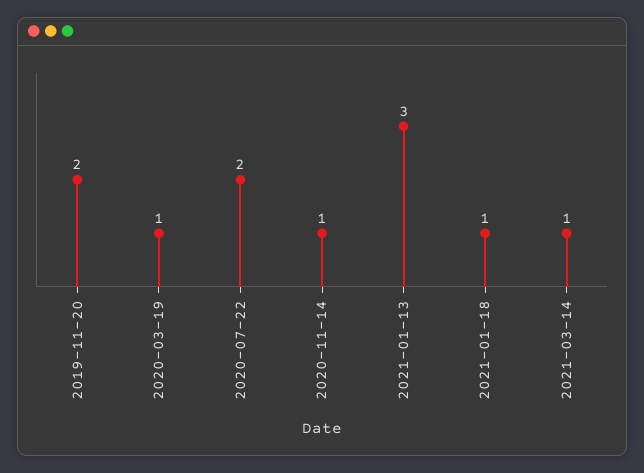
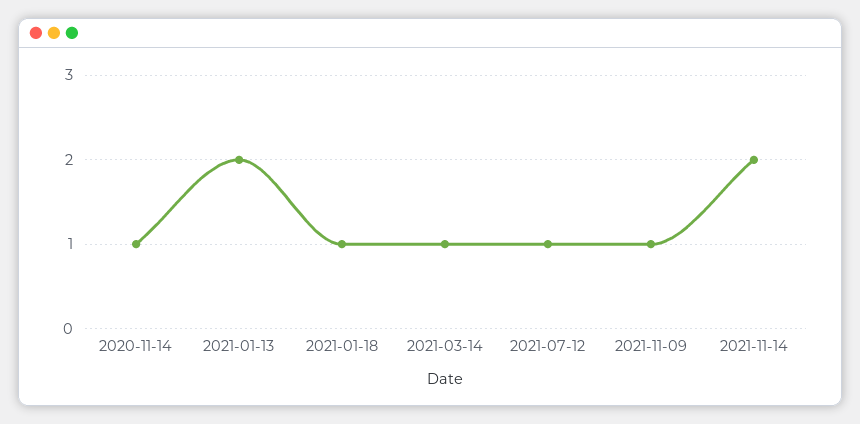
2019-11-20: 2 -> none
2020-03-19: 1 -> none
2020-07-22: 2 -> none
2021-01-13: 3 -> 2
2021-07-12: none -> 1
2021-11-09: none -> 1
2021-11-14: none -> 2

